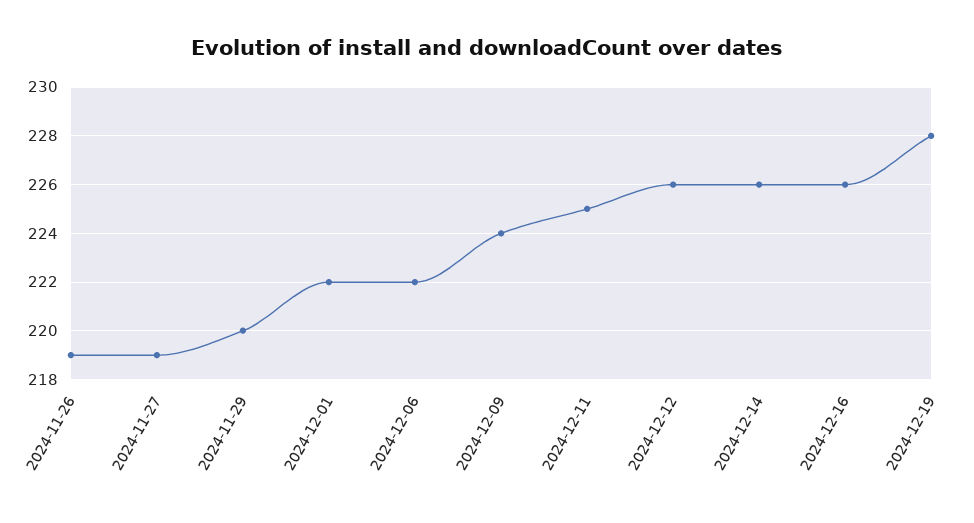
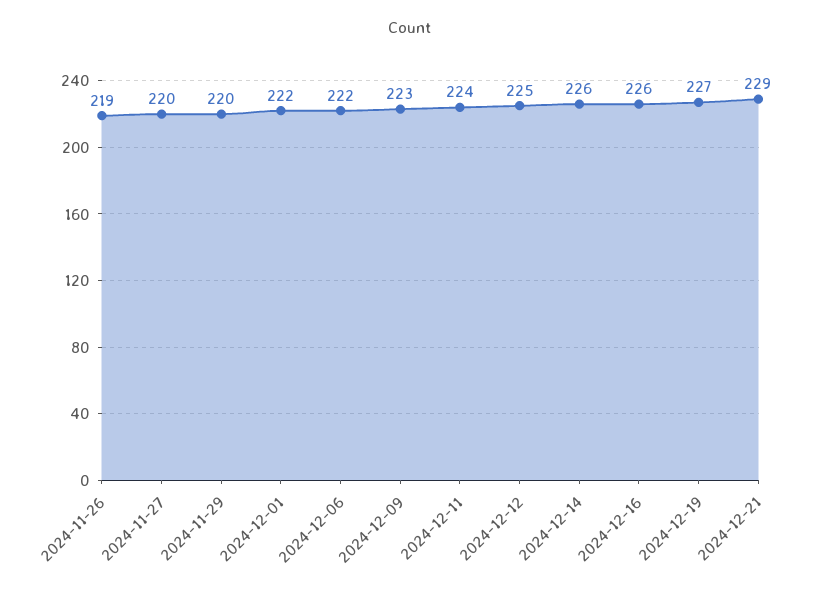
2024-11-27: 219 -> 220
2024-12-09: 224 -> 223
2024-12-11: 225 -> 224
2024-12-12: 226 -> 225
2024-12-19: 228 -> 227
2024-12-21: none -> 229

